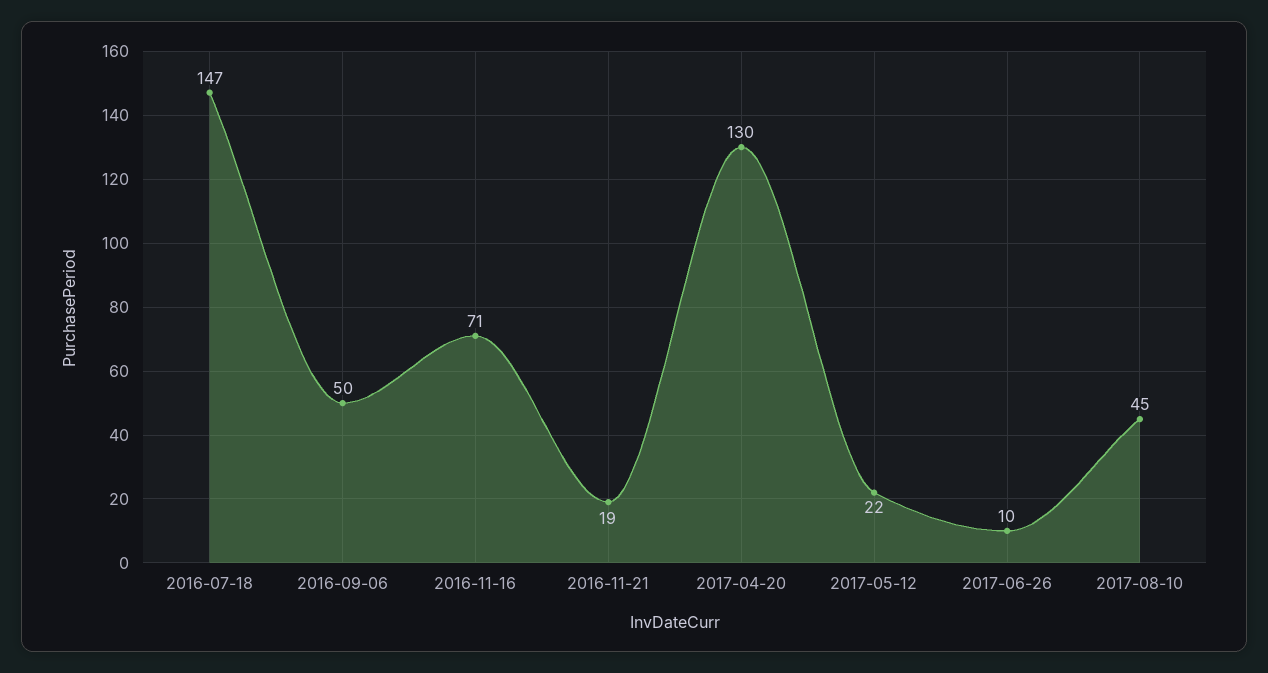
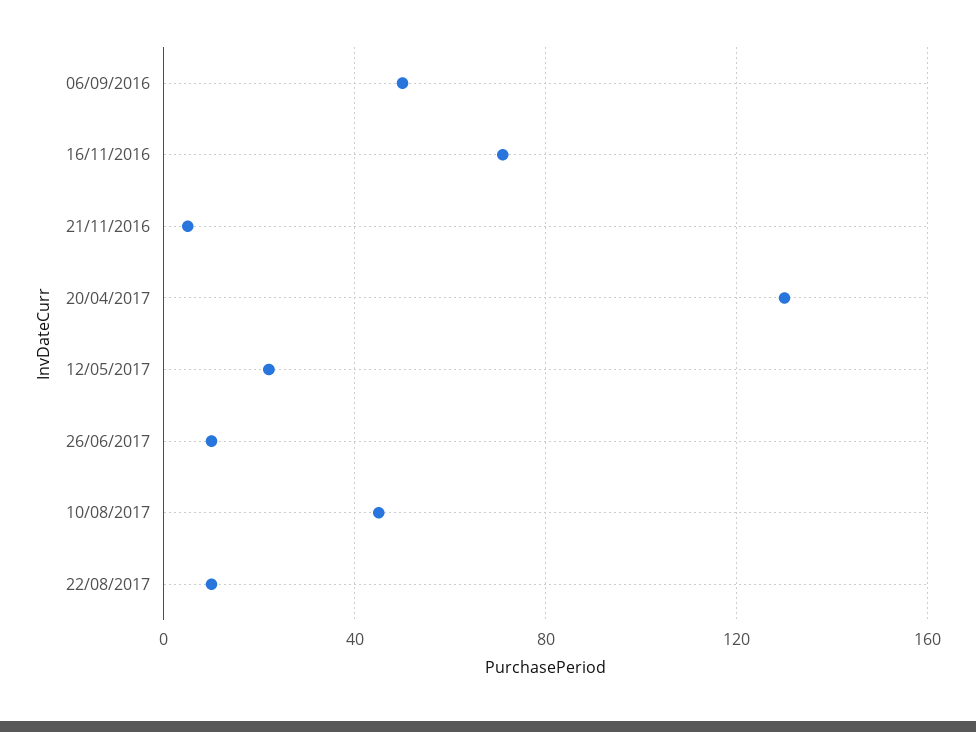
2016-07-18: 147 -> none
2016-11-21: 19 -> 5
22/08/2017: none -> 10

